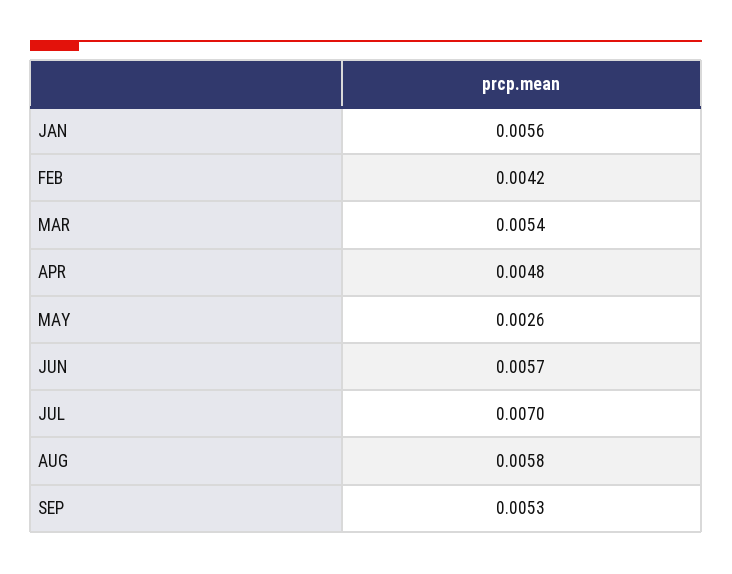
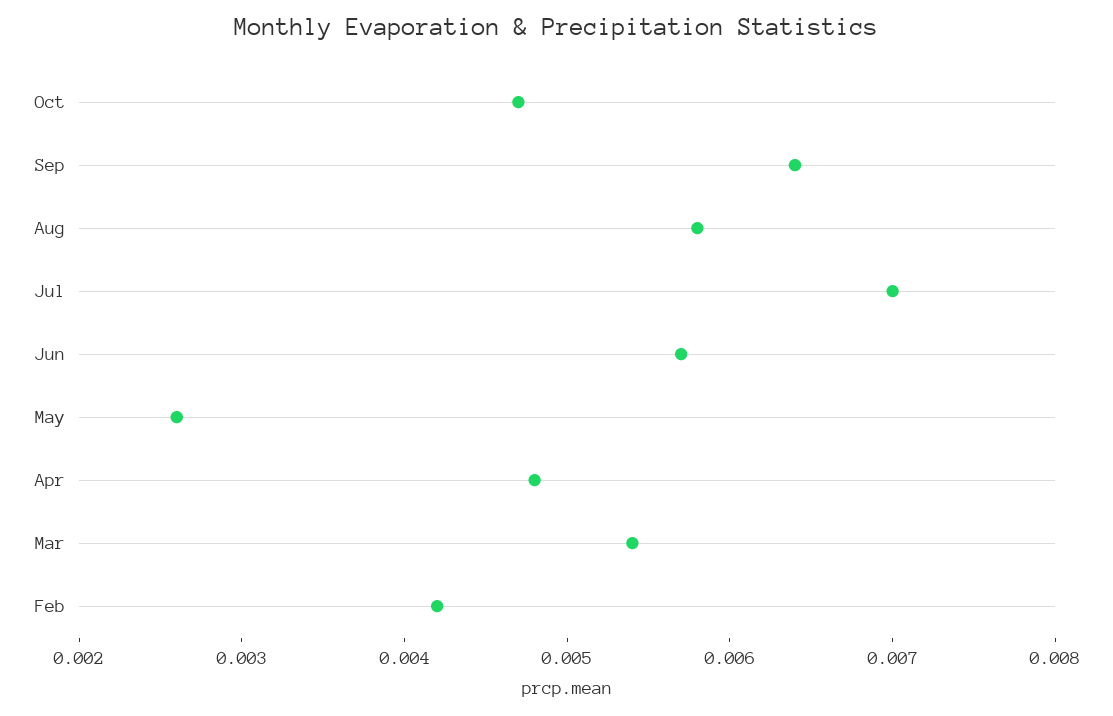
JAN: 0.0056 -> none
SEP: 0.0053 -> 0.0064
Oct: none -> 0.0047

